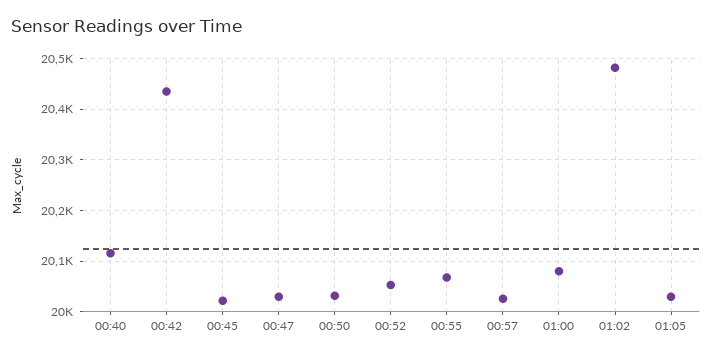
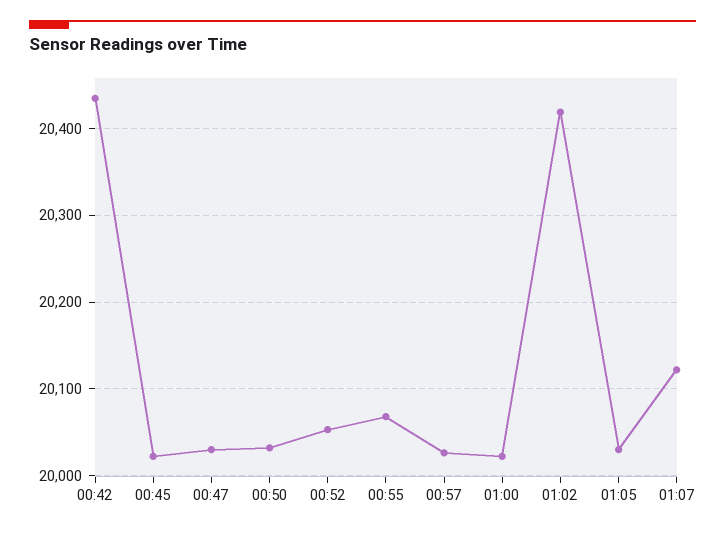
00:40: 20120 -> none
01:00: 20080 -> 20020
01:02: 20480 -> 20420
01:07: none -> 20120

